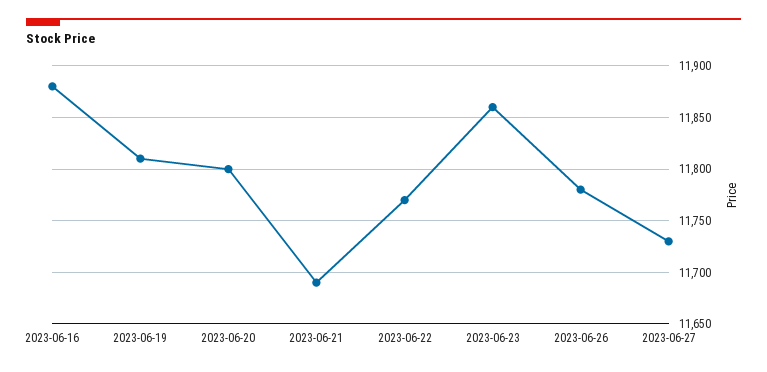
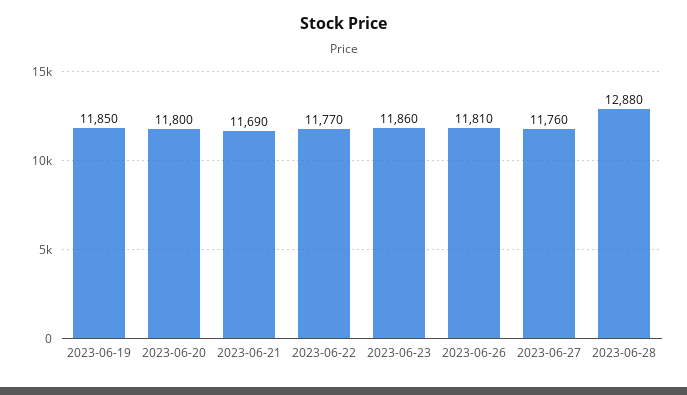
2023-06-16: 11880 -> none
2023-06-19: 11810 -> 11850
2023-06-26: 11780 -> 11810
2023-06-27: 11730 -> 11760
2023-06-28: none -> 12880

